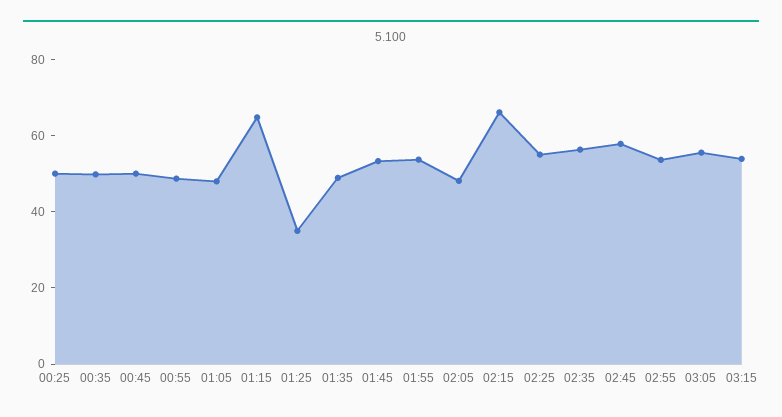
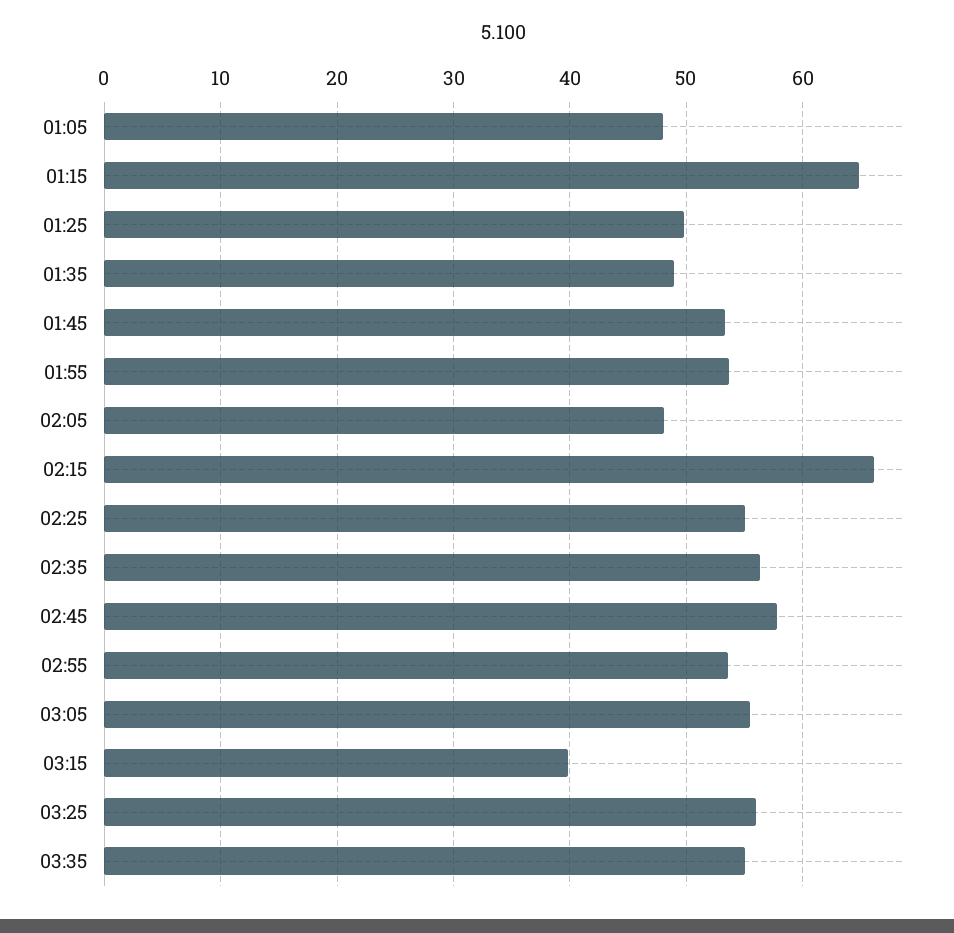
00:25: 50 -> none
00:35: 50 -> none
00:45: 50 -> none
00:55: 50 -> none
01:25: 35 -> 50
03:15: 55 -> 40
03:25: none -> 56
03:35: none -> 55

